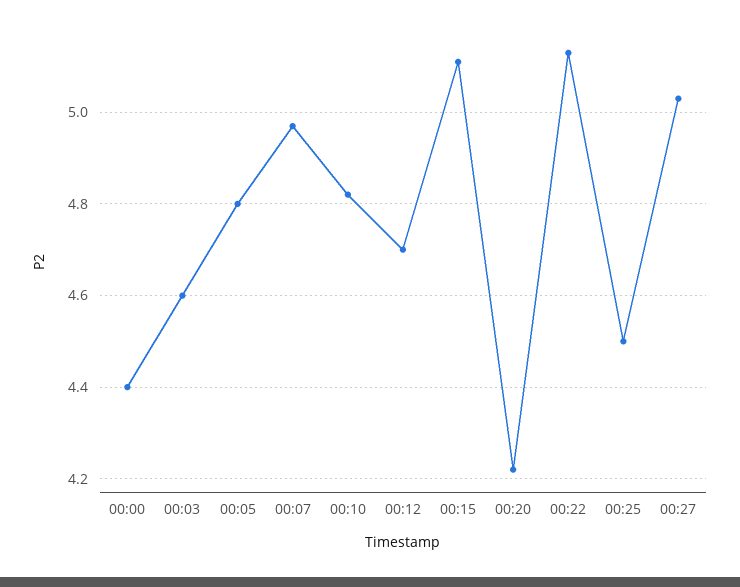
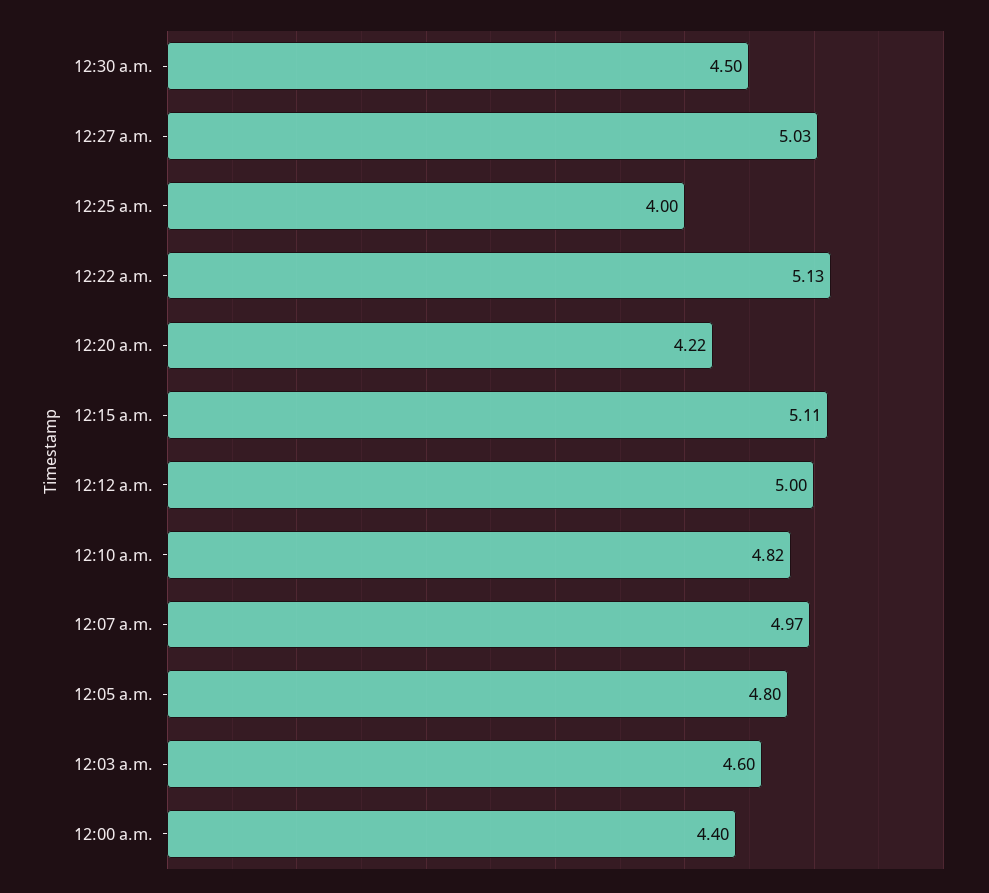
00:12: 4.7 -> 5
00:25: 4.5 -> 4
12:30 a.m.: none -> 4.5

